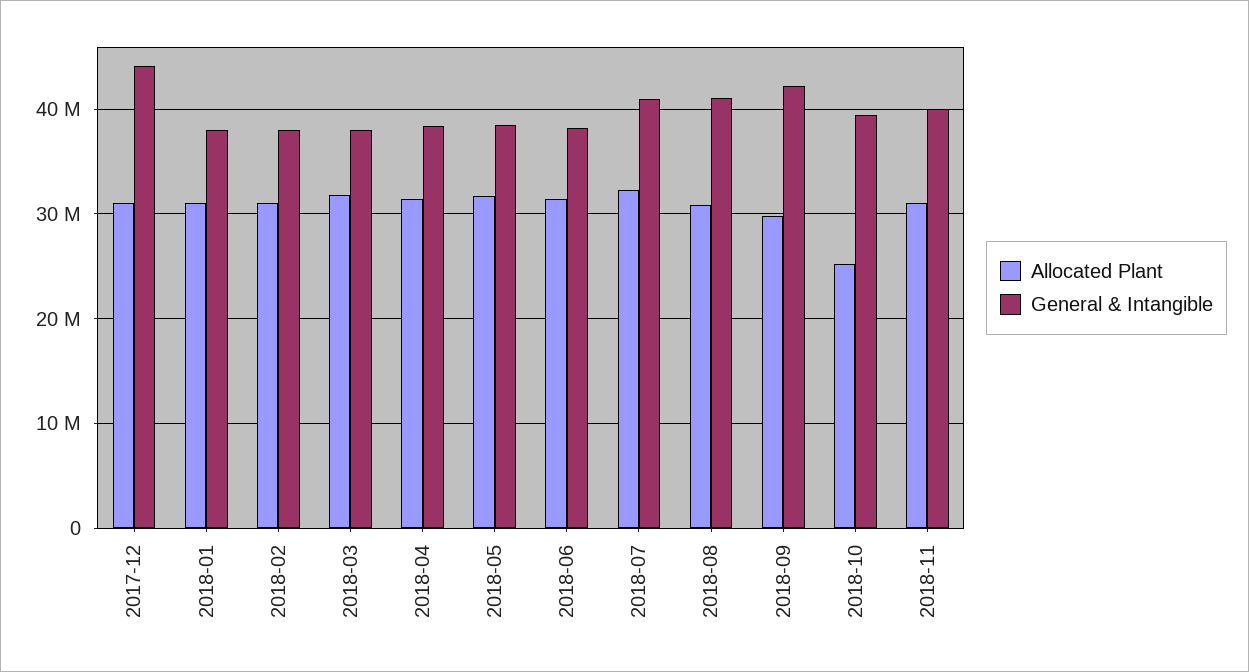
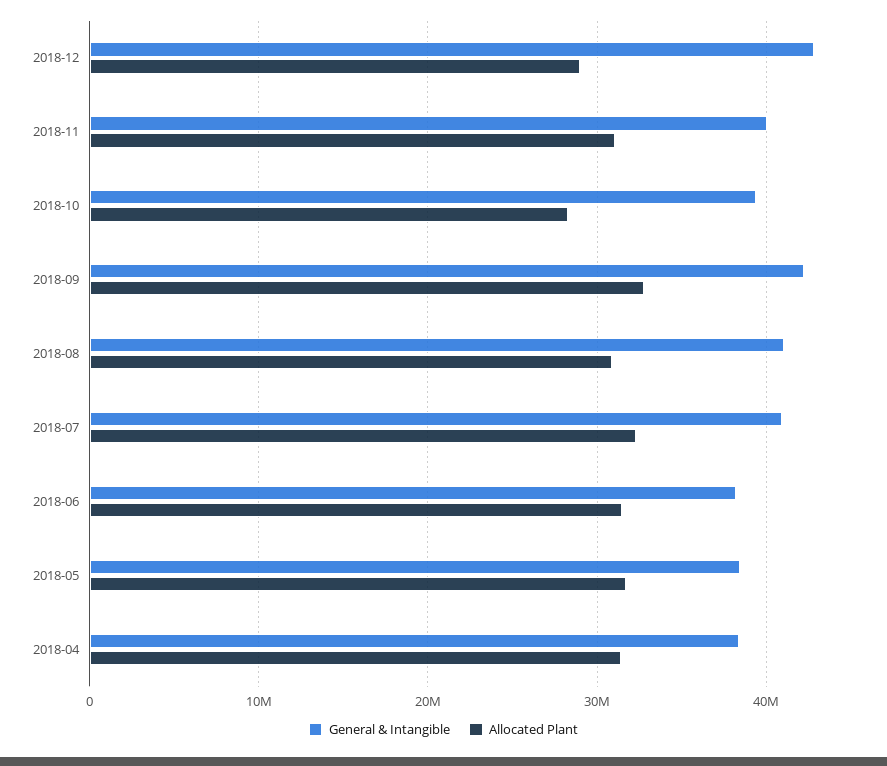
Allocated Plant, 2017-12: 31000000 -> none
General & Intangible, 2017-12: 44000000 -> none
Allocated Plant, 2018-01: 31000000 -> none
General & Intangible, 2018-01: 38000000 -> none
Allocated Plant, 2018-02: 31000000 -> none
General & Intangible, 2018-02: 38000000 -> none
Allocated Plant, 2018-03: 32000000 -> none
General & Intangible, 2018-03: 38000000 -> none
Allocated Plant, 2018-09: 30000000 -> 33000000
Allocated Plant, 2018-10: 25000000 -> 28000000
General & Intangible, 2018-12: none -> 43000000
Allocated Plant, 2018-12: none -> 29000000

